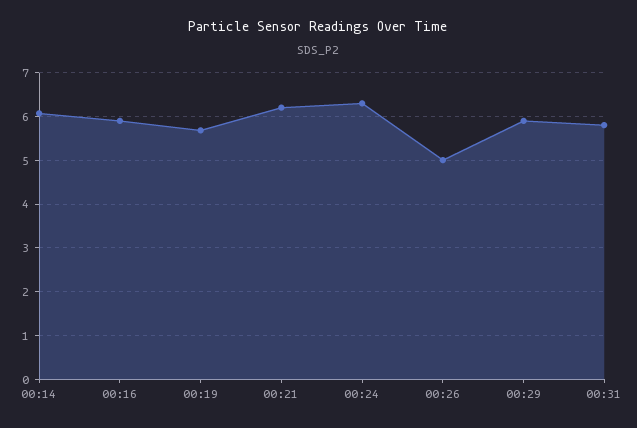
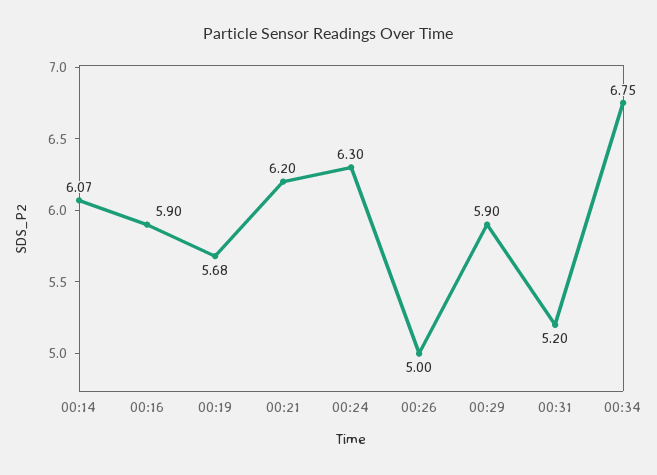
00:31: 5.8 -> 5.2
00:34: none -> 6.75

